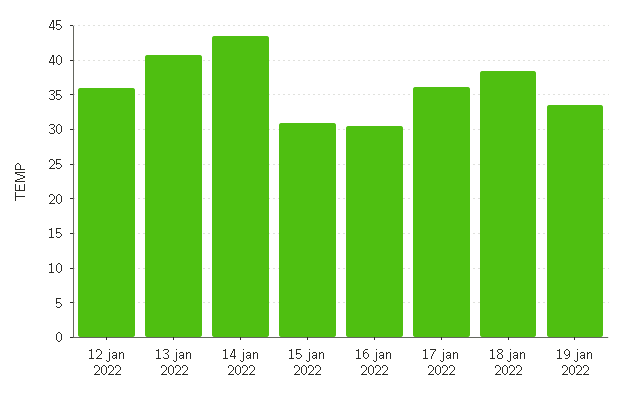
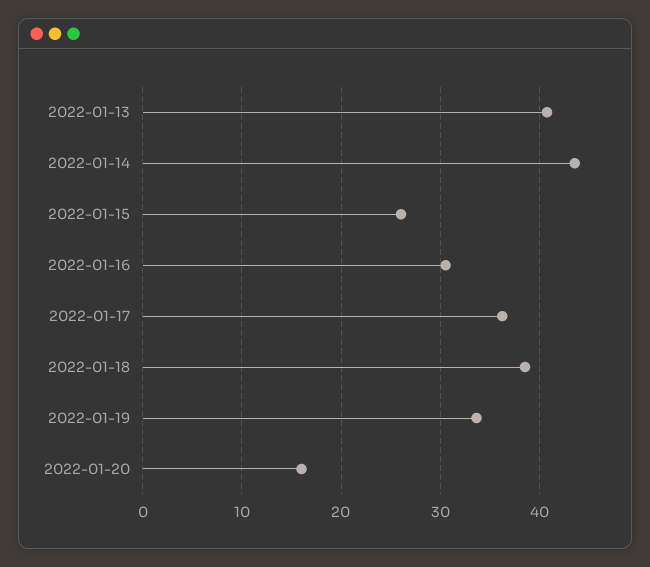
12 jan 2022: 36 -> none
15 jan 2022: 31 -> 26
2022-01-20: none -> 16

